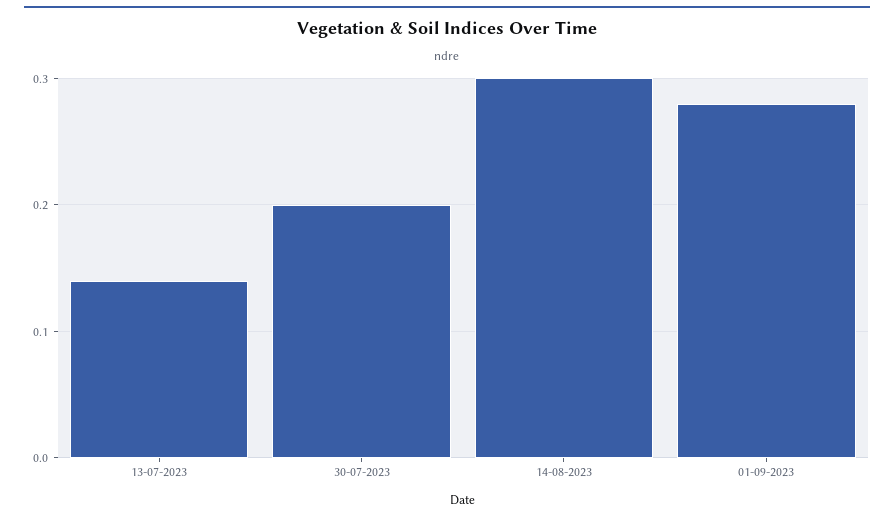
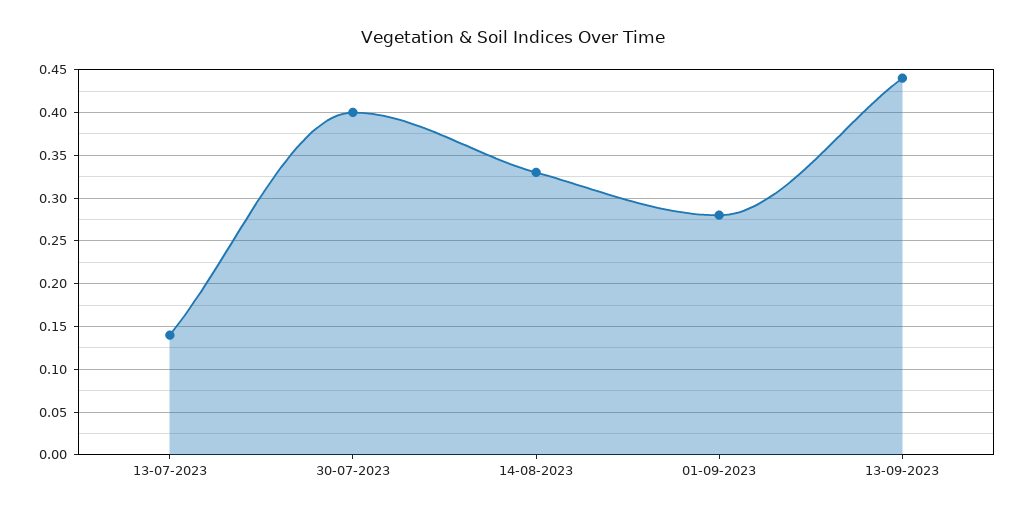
30-07-2023: 0.2 -> 0.4
14-08-2023: 0.3 -> 0.33
13-09-2023: none -> 0.44

